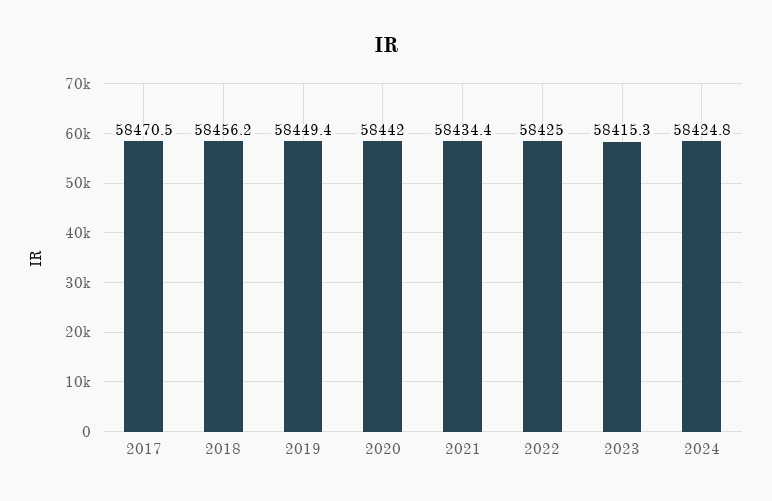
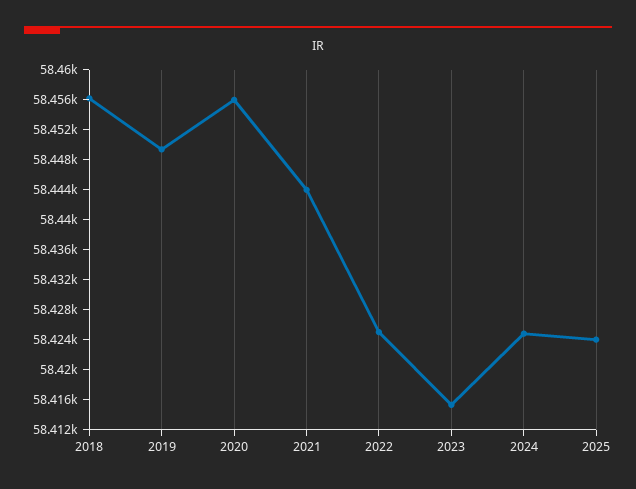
2017: 58470.5 -> none
2020: 58442 -> 58456
2021: 58434.4 -> 58444
2025: none -> 58424

